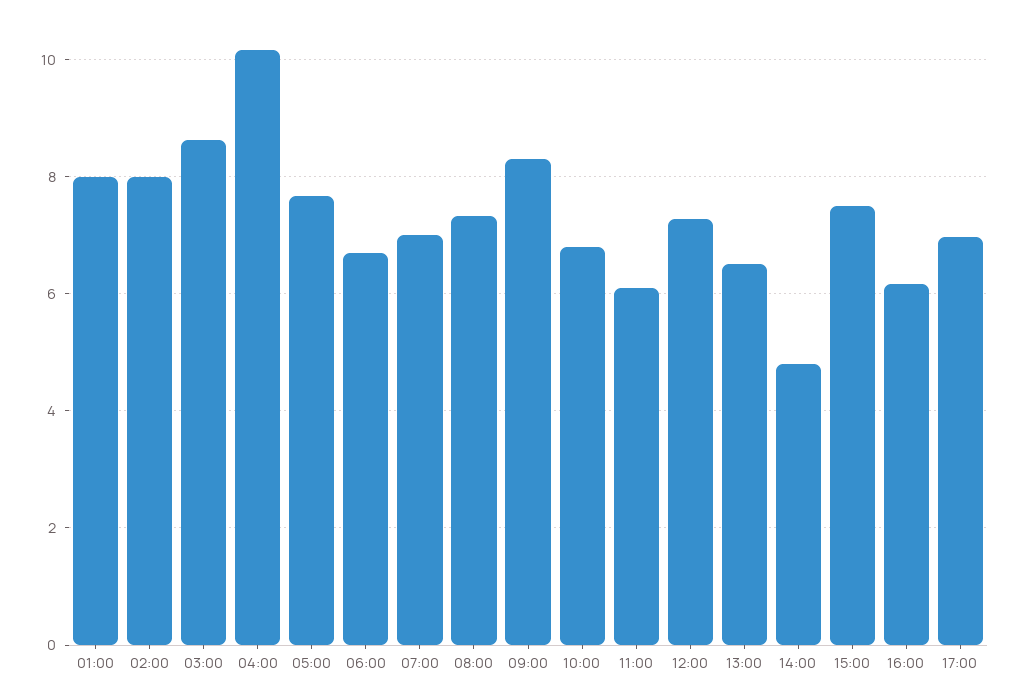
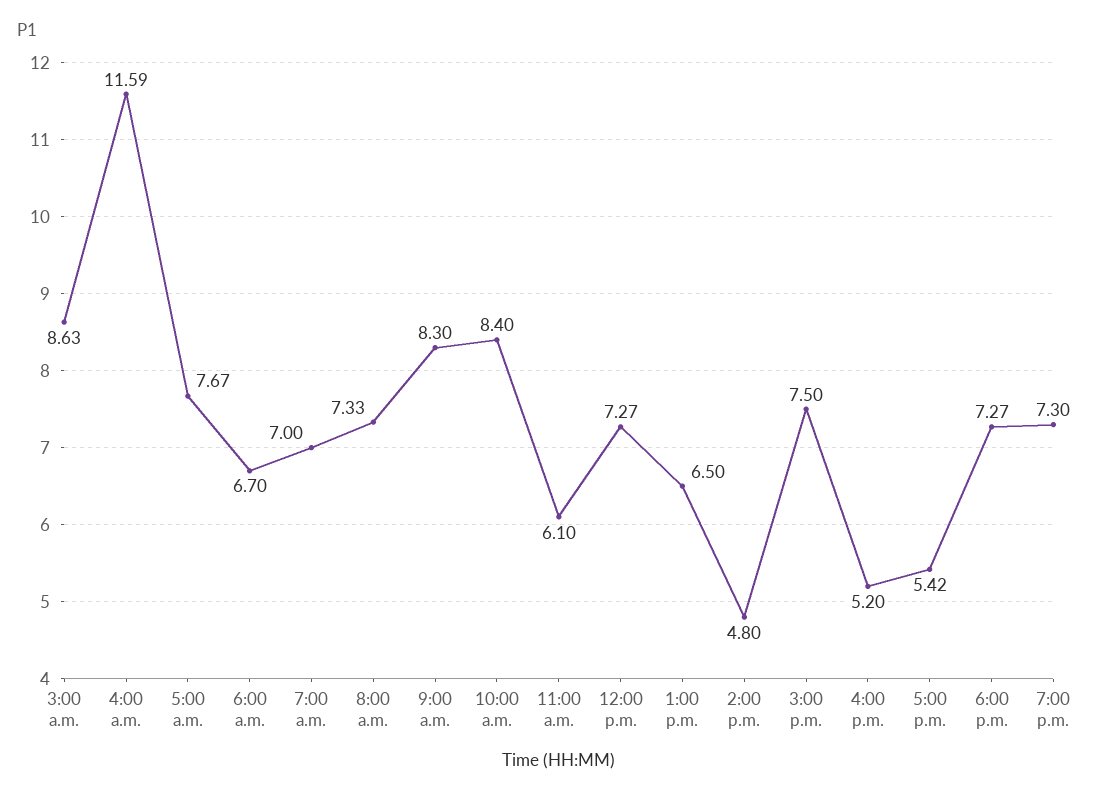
01:00: 8 -> none
02:00: 8 -> none
04:00: 10.2 -> 11.59
10:00: 6.8 -> 8.4
16:00: 6.2 -> 5.2
17:00: 7 -> 5.42
6:00 p.m.: none -> 7.27
7:00 p.m.: none -> 7.3

